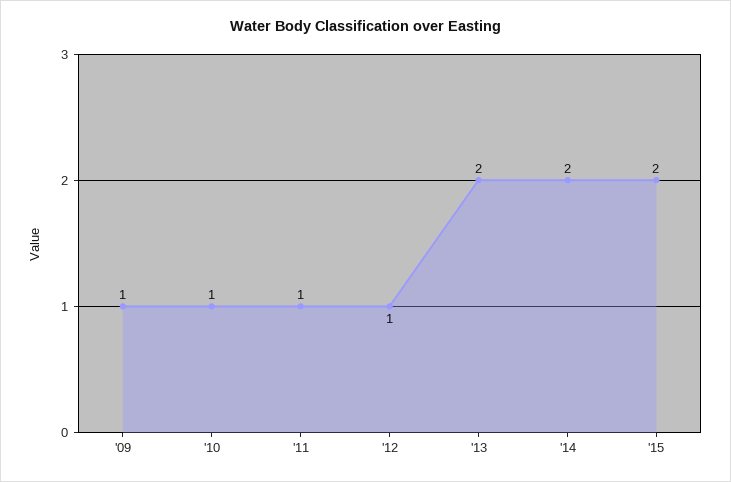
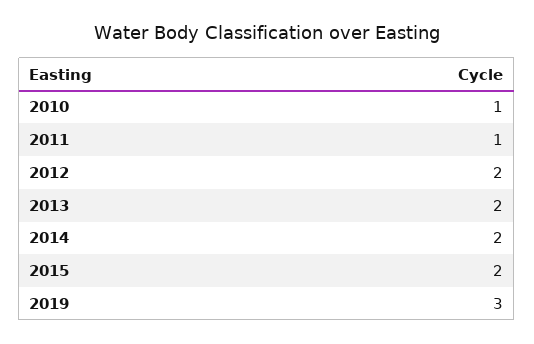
'09: 1 -> none
'12: 1 -> 2
2019: none -> 3

